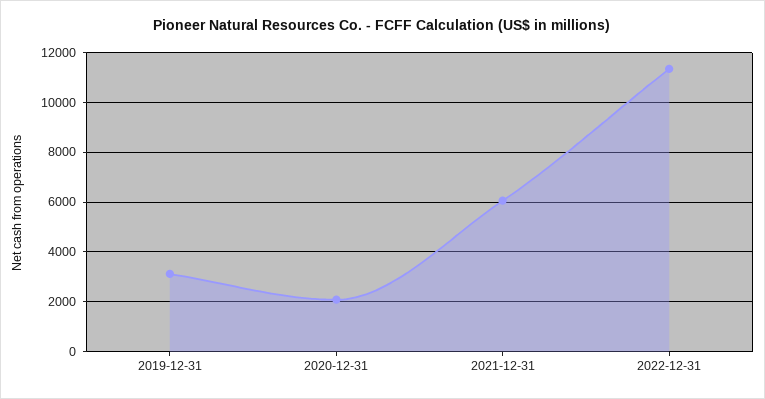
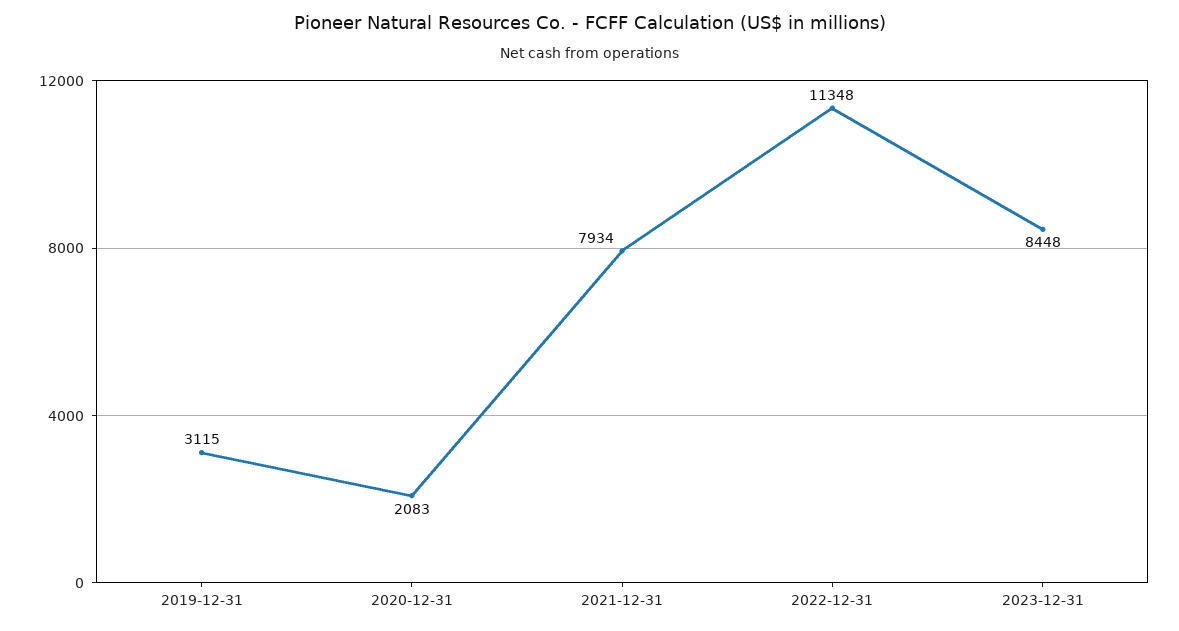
2021-12-31: 6000 -> 7934
2023-12-31: none -> 8448

